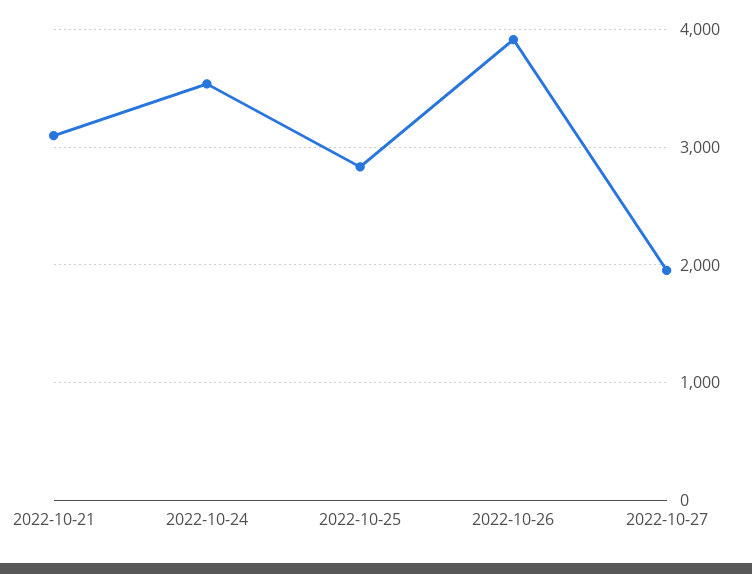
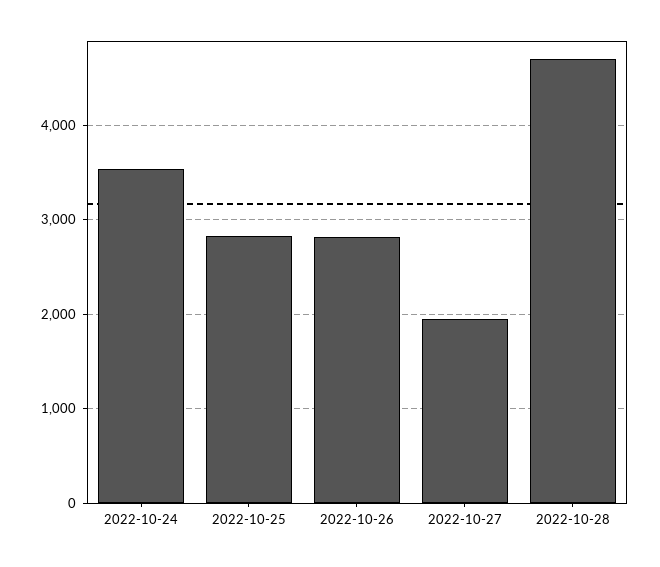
2022-10-21: 3100 -> none
2022-10-26: 3900 -> 2800
2022-10-28: none -> 4700

